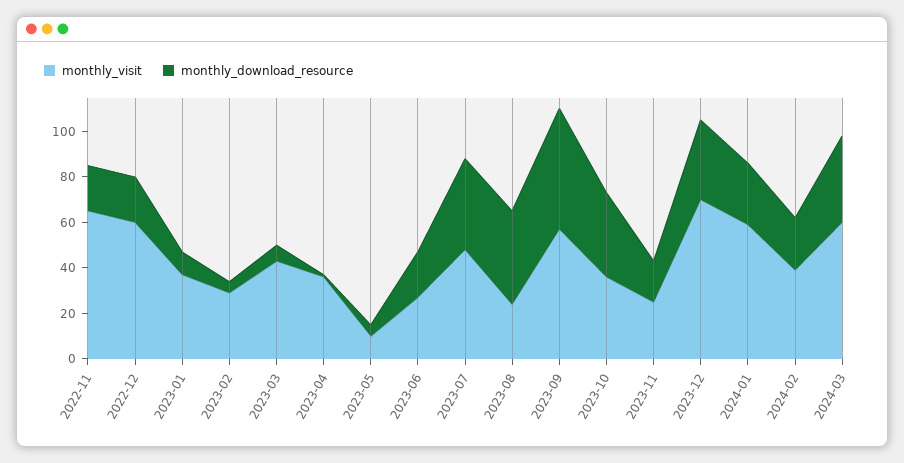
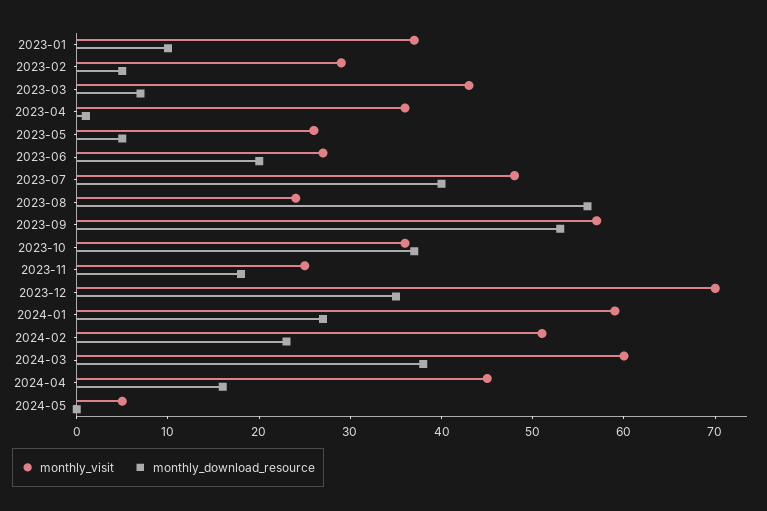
monthly_visit, 2022-11: 65 -> none
monthly_download_resource, 2022-11: 20 -> none
monthly_visit, 2022-12: 60 -> none
monthly_download_resource, 2022-12: 20 -> none
monthly_visit, 2023-05: 10 -> 26
monthly_download_resource, 2023-08: 40 -> 56
monthly_visit, 2024-02: 40 -> 51
monthly_visit, 2024-04: none -> 45
monthly_download_resource, 2024-04: none -> 16
monthly_visit, 2024-05: none -> 5
monthly_download_resource, 2024-05: none -> 0

